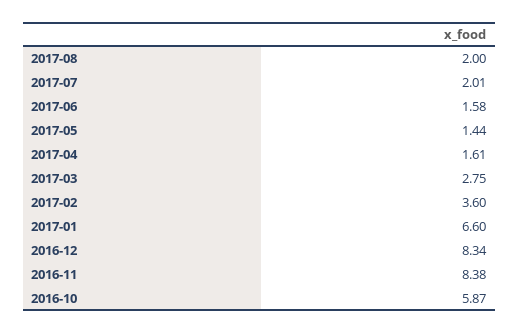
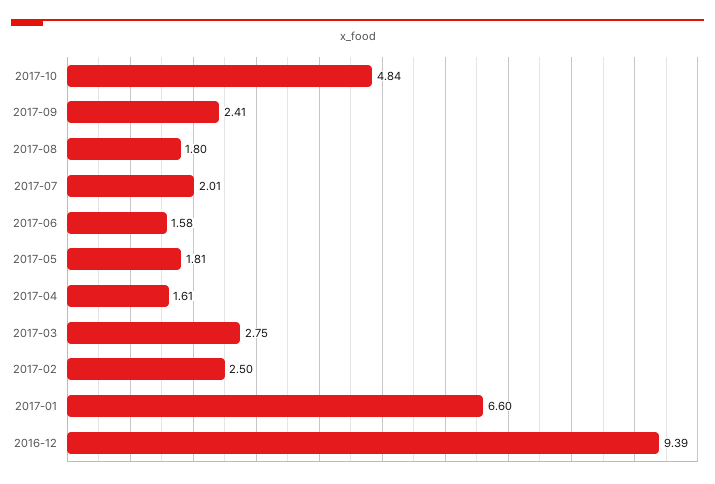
2017-08: 2 -> 1.8
2017-05: 1.44 -> 1.81
2017-02: 3.6 -> 2.5
2016-12: 8.34 -> 9.39
2016-11: 8.38 -> none
2016-10: 5.87 -> none
2017-10: none -> 4.84
2017-09: none -> 2.41

